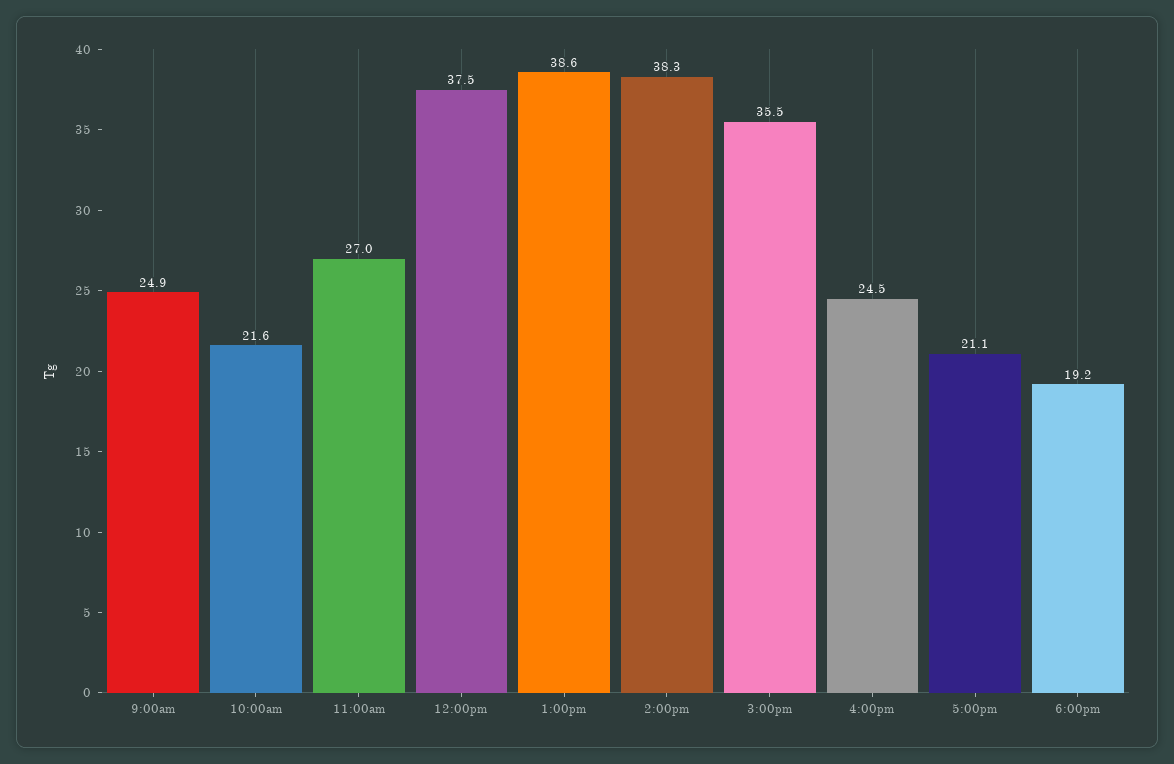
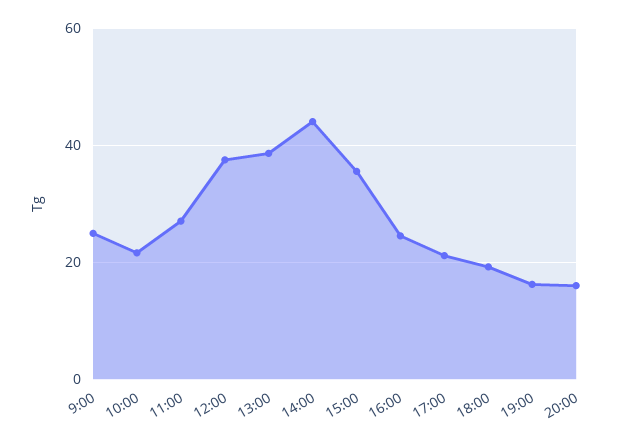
2:00pm: 38.3 -> 44
19:00: none -> 16
20:00: none -> 16

